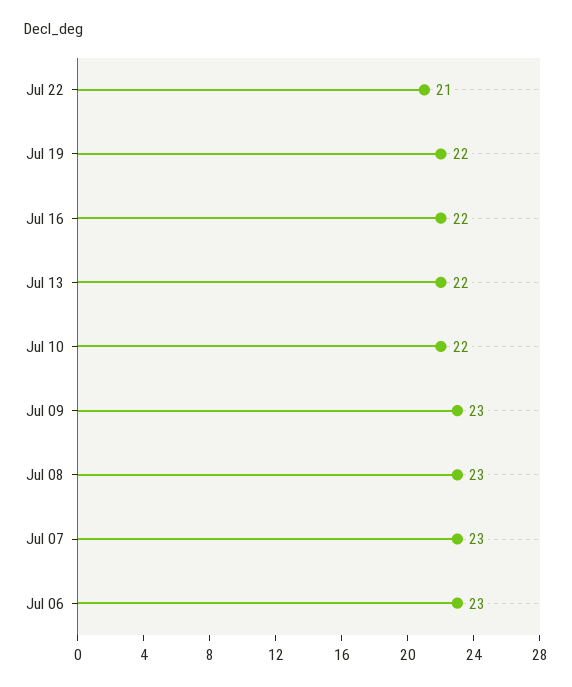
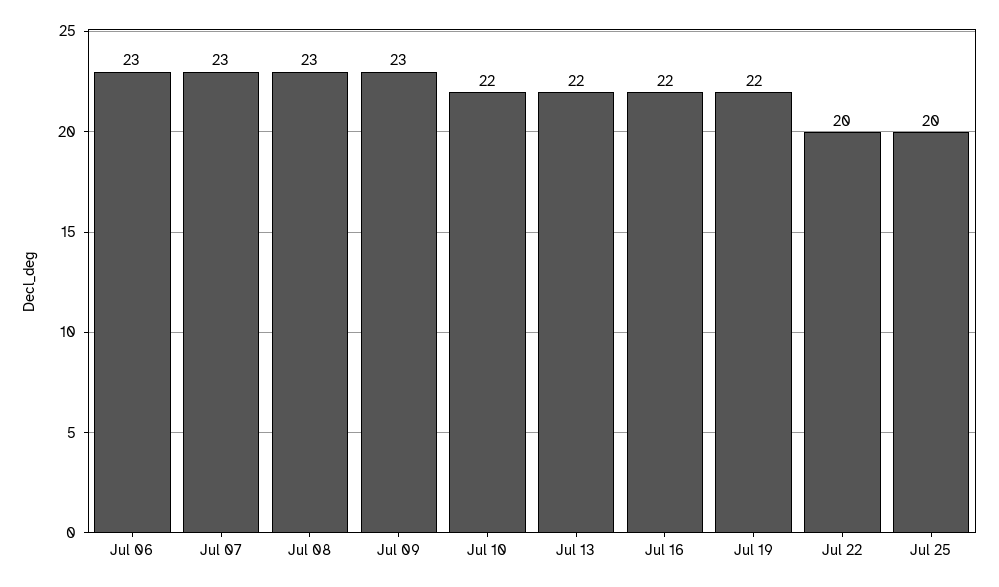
Jul 22: 21 -> 20
Jul 25: none -> 20

